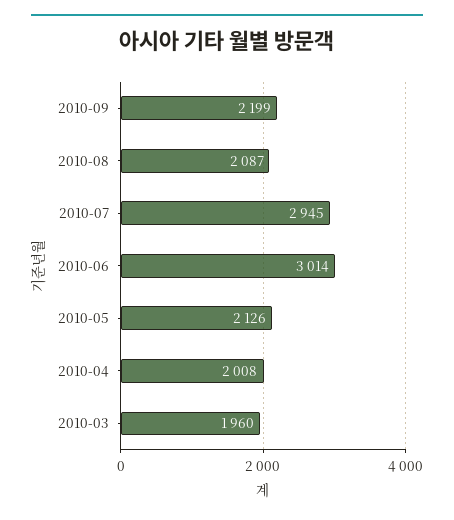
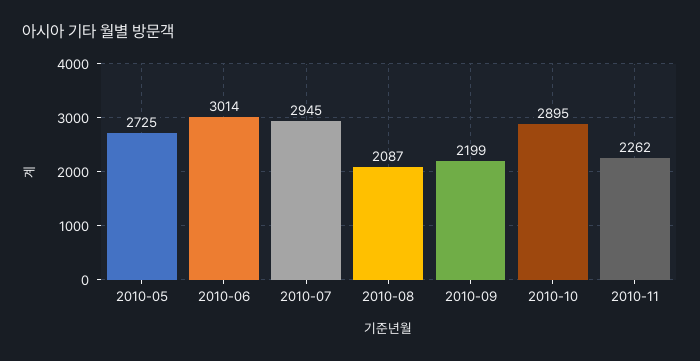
2010-05: 2126 -> 2725
2010-04: 2008 -> none
2010-03: 1960 -> none
2010-10: none -> 2895
2010-11: none -> 2262

